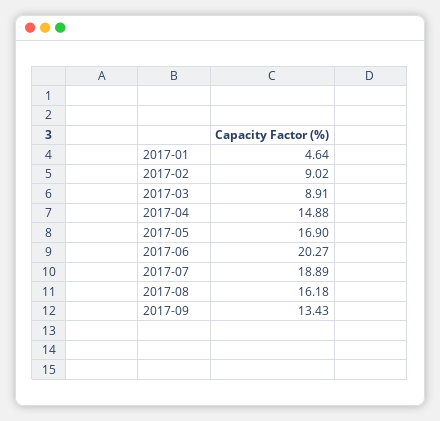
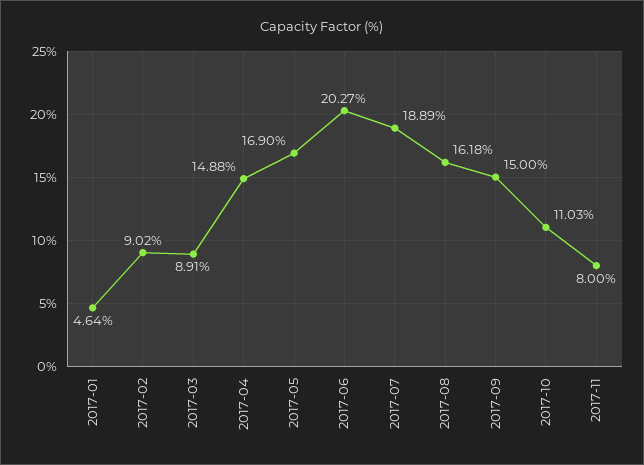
2017-09: 13.43 -> 15
2017-10: none -> 11.03
2017-11: none -> 8

